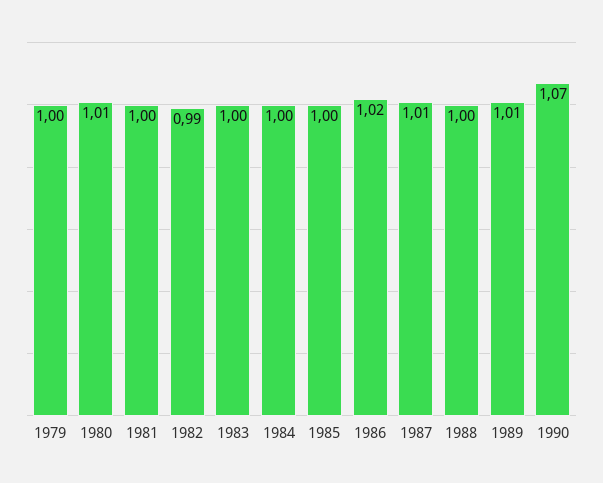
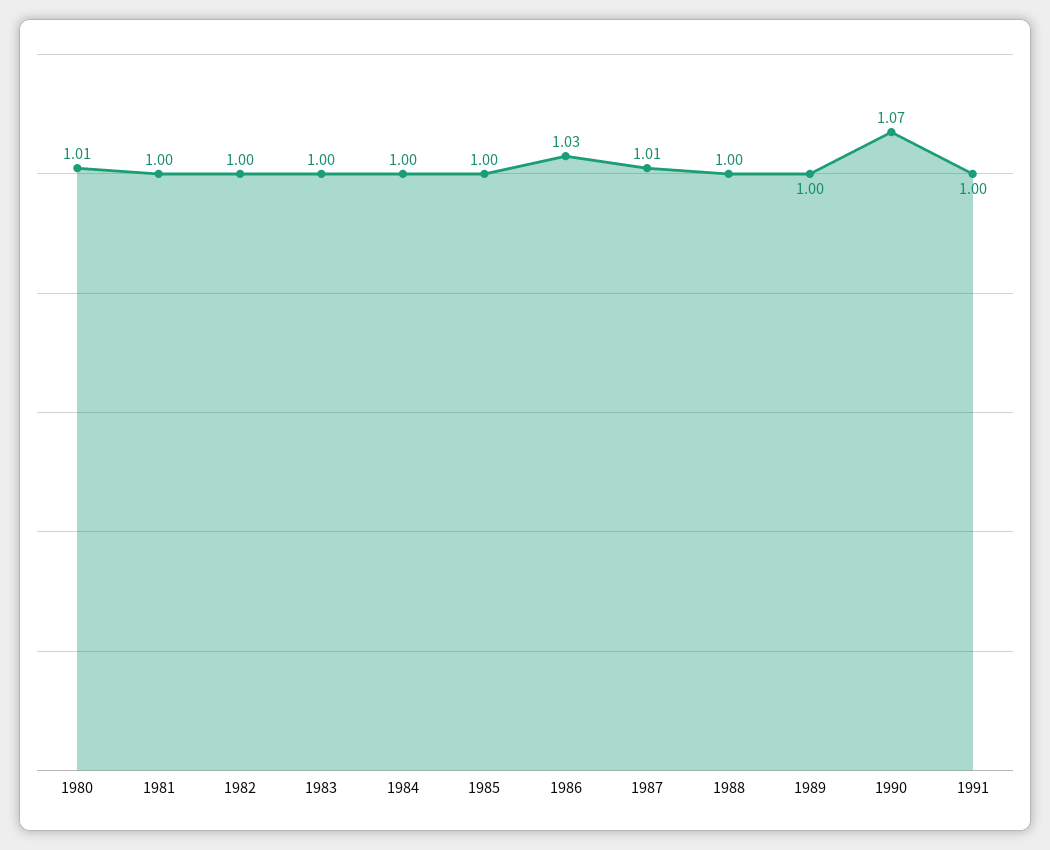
1979: 1 -> none
1982: 0.99 -> 1
1986: 1.02 -> 1.03
1989: 1.01 -> 1
1991: none -> 1

